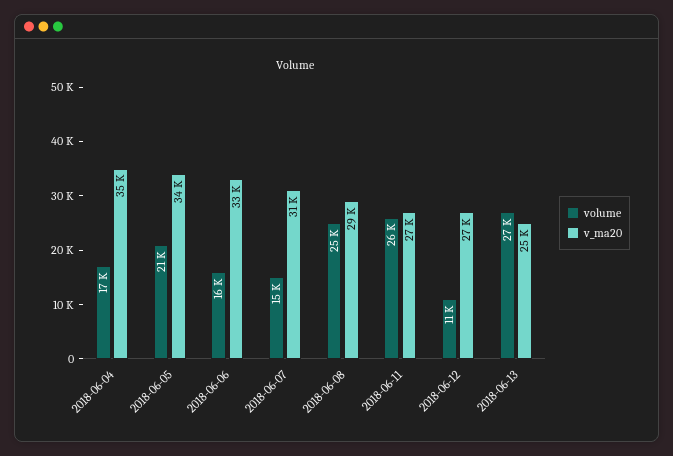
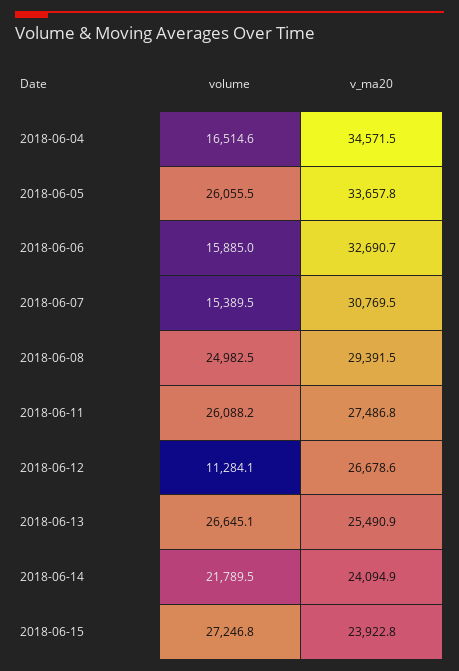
volume, 2018-06-05: 21000 -> 26055.5
volume, 2018-06-14: none -> 21789.5
v_ma20, 2018-06-14: none -> 24094.9
volume, 2018-06-15: none -> 27246.8
v_ma20, 2018-06-15: none -> 23922.8

